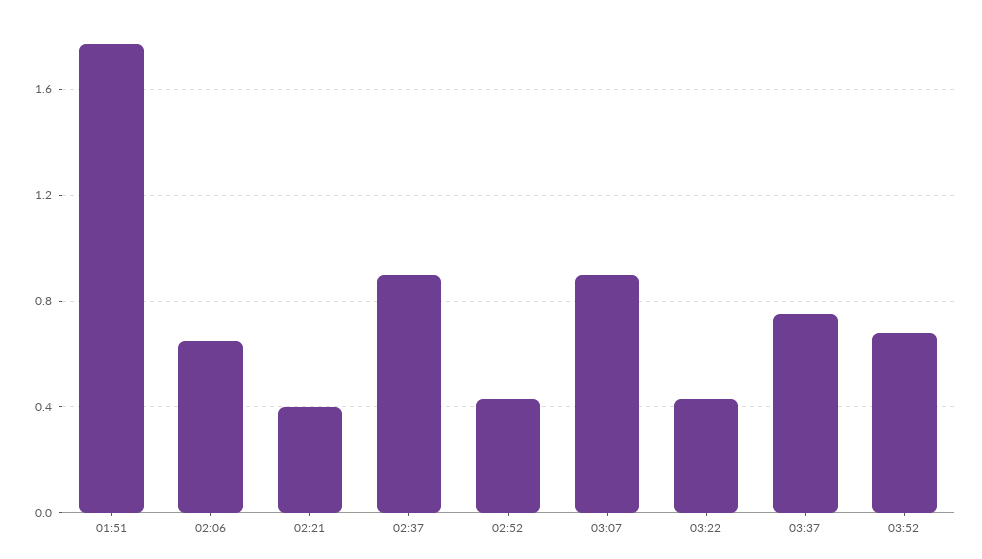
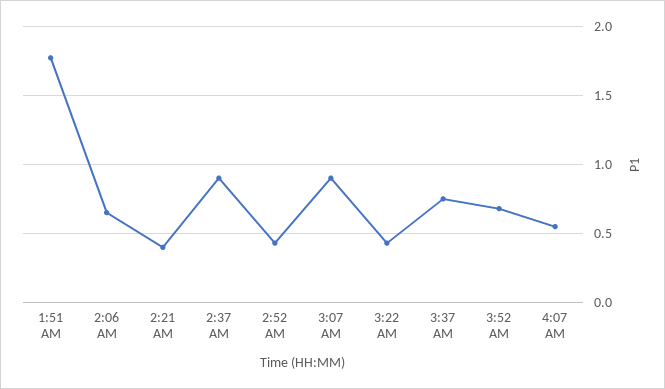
4:07 AM: none -> 0.55

